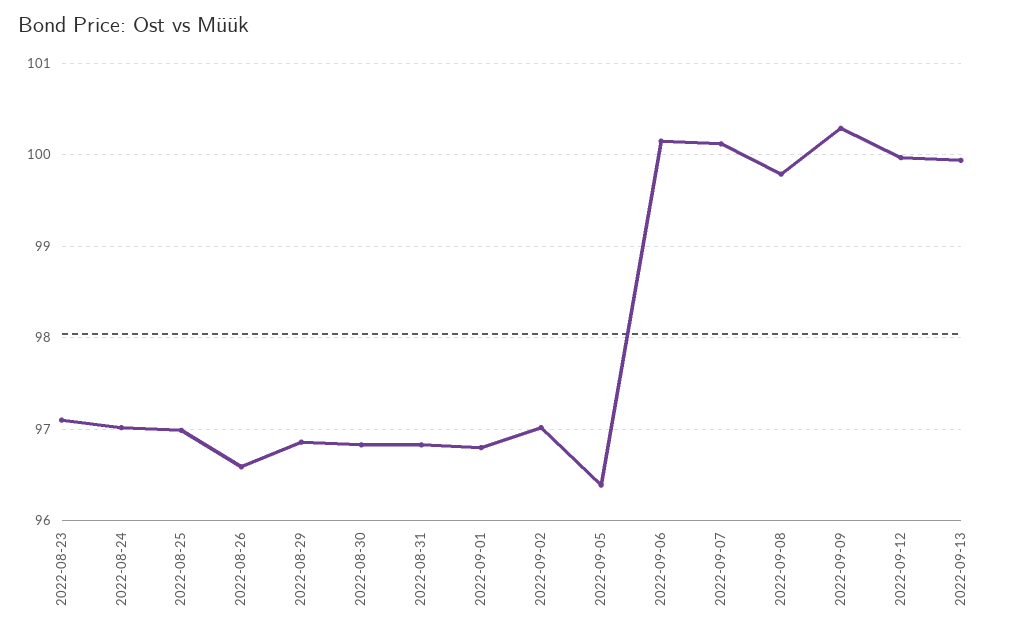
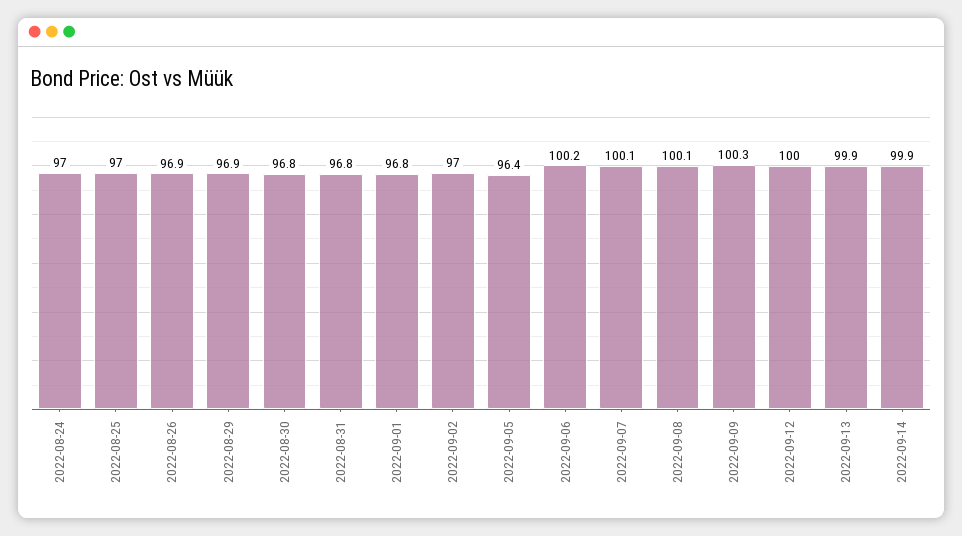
2022-08-23: 97.1 -> none
2022-08-26: 96.6 -> 96.9
2022-09-08: 99.8 -> 100.1
2022-09-14: none -> 99.9

